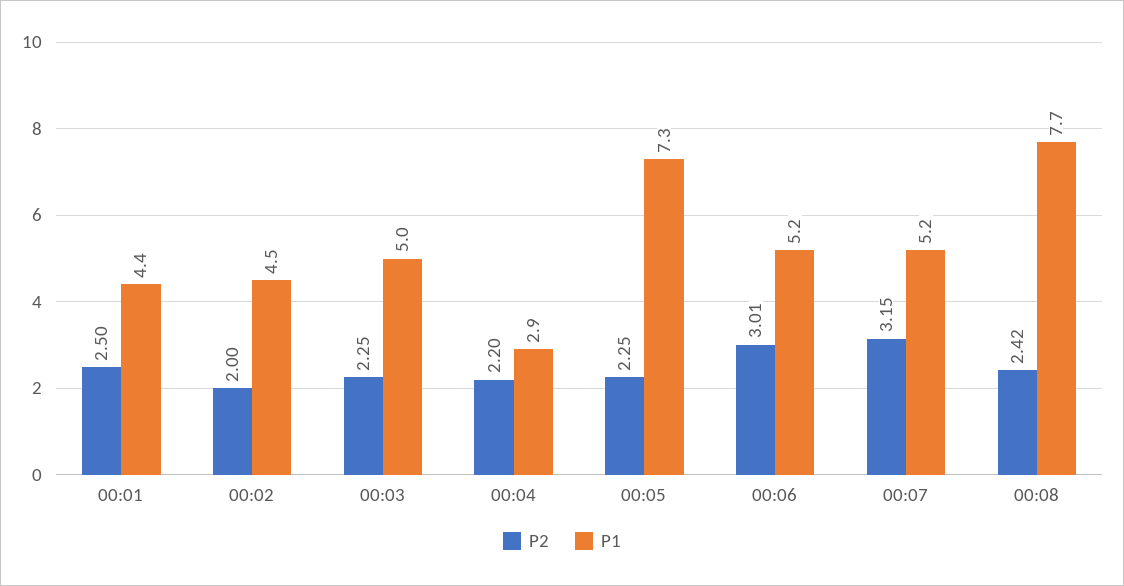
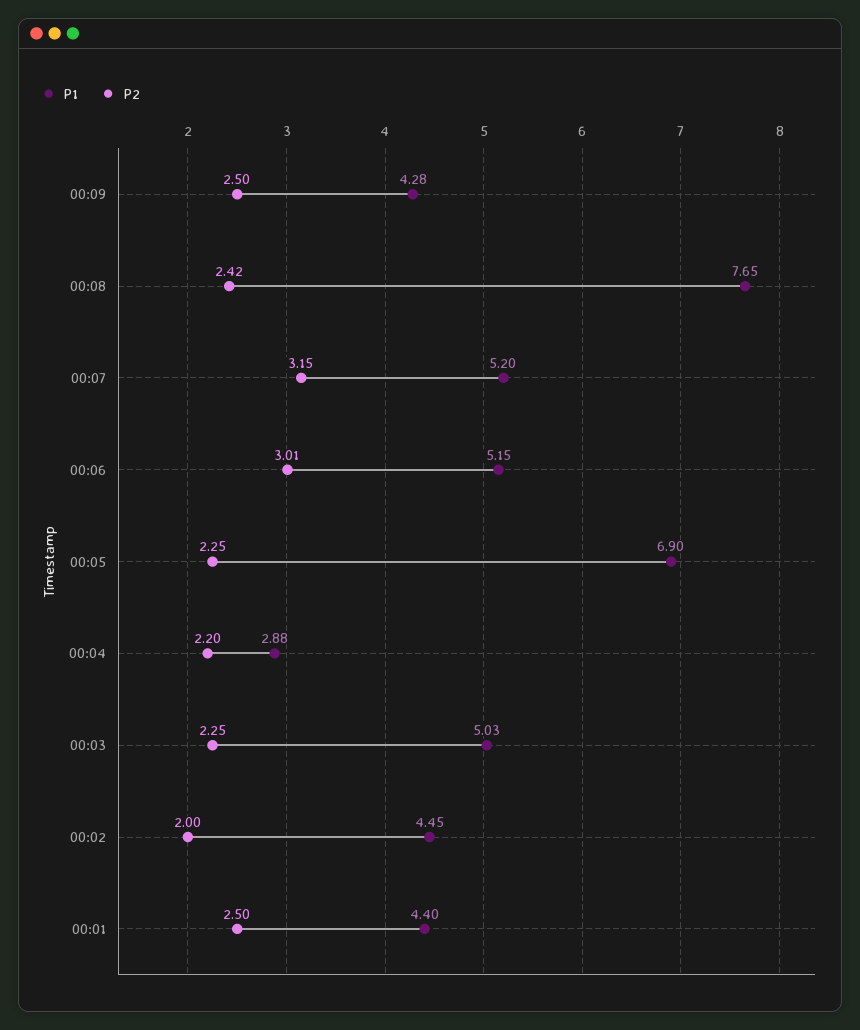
P1, 00:05: 7.3 -> 6.9
P1, 00:09: none -> 4.28
P2, 00:09: none -> 2.5

